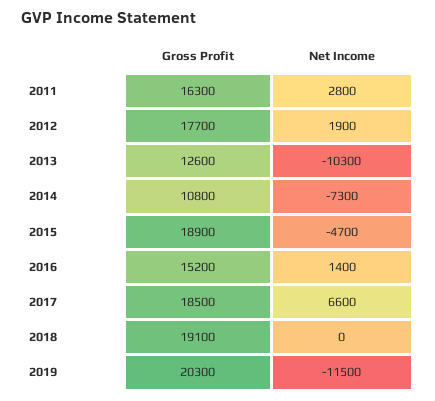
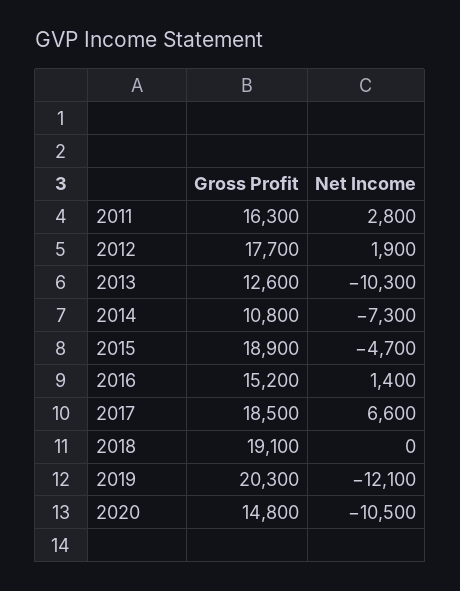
Net Income, 2019: -11500 -> -12100
Gross Profit, 2020: none -> 14800
Net Income, 2020: none -> -10500

